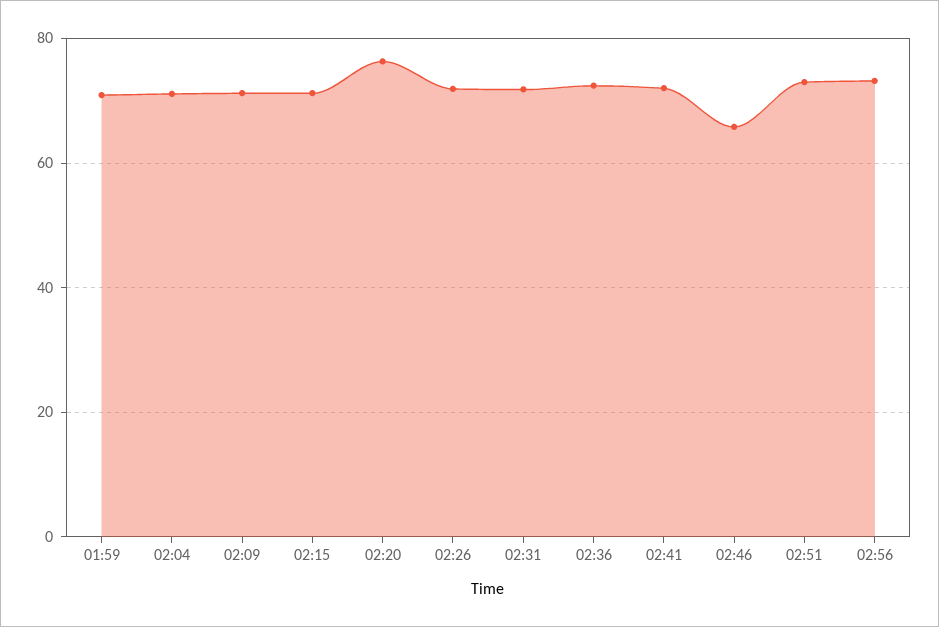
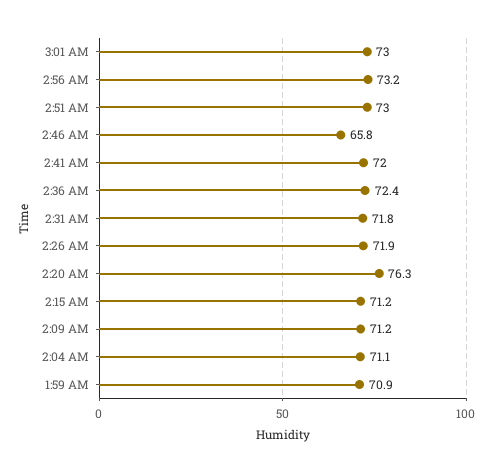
3:01 AM: none -> 73

